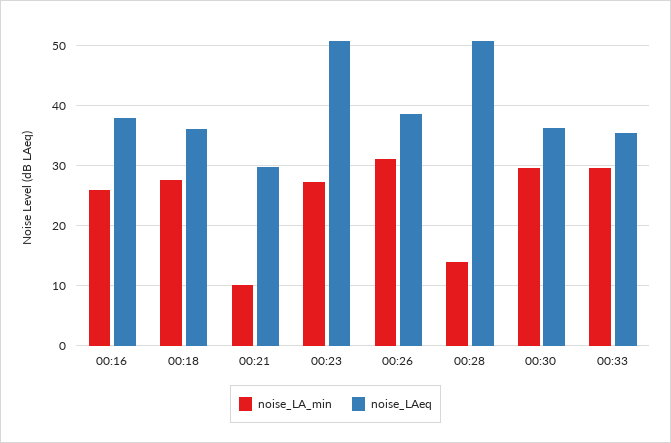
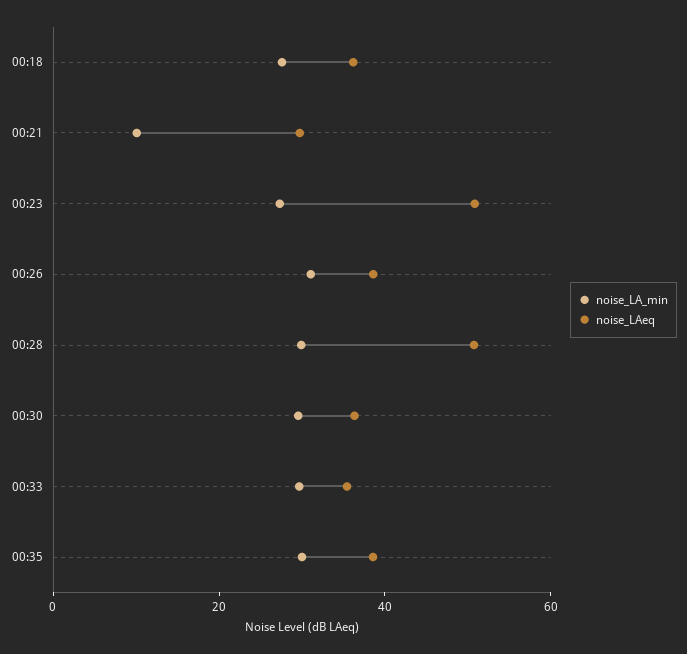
noise_LA_min, 00:16: 26 -> none
noise_LAeq, 00:16: 38 -> none
noise_LA_min, 00:28: 14 -> 30
noise_LA_min, 00:35: none -> 30
noise_LAeq, 00:35: none -> 40

